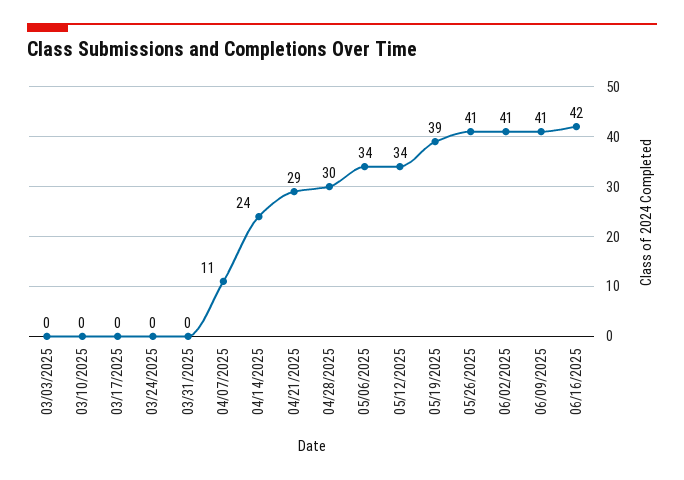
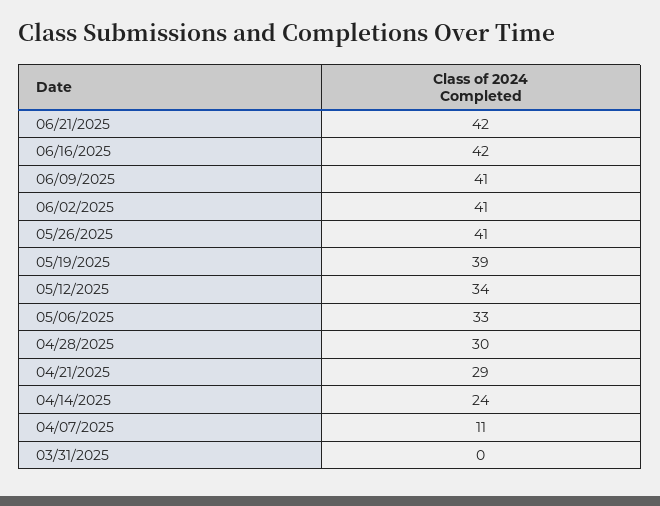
03/03/2025: 0 -> none
03/10/2025: 0 -> none
03/17/2025: 0 -> none
03/24/2025: 0 -> none
05/06/2025: 34 -> 33
06/21/2025: none -> 42

